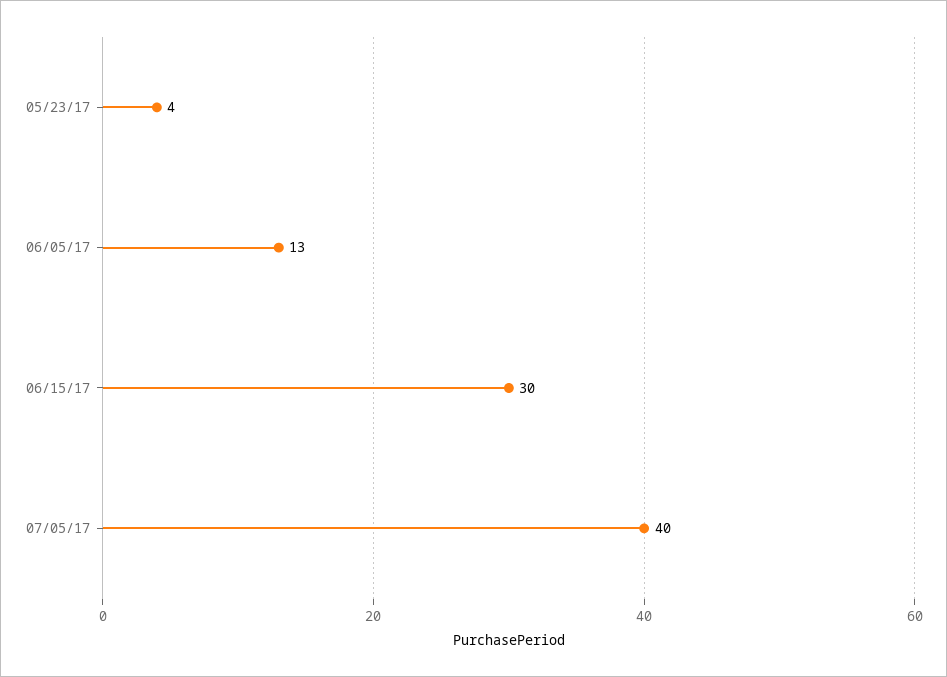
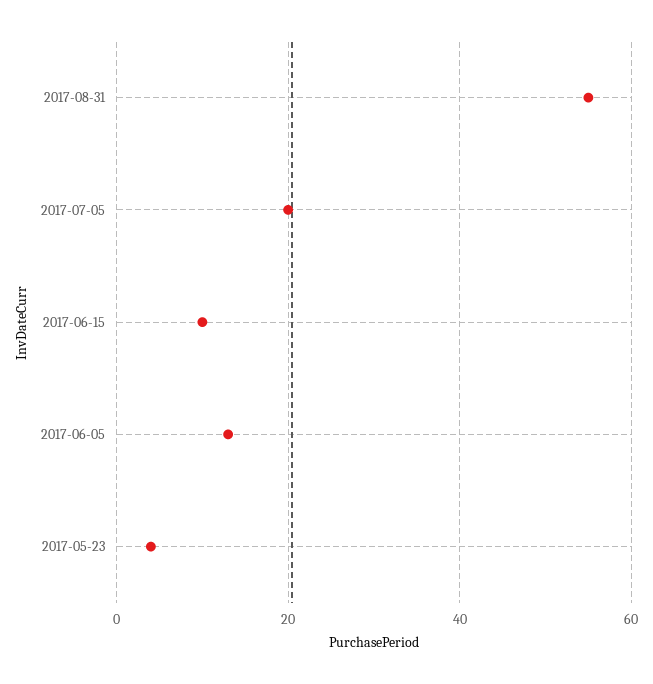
06/15/17: 30 -> 10
07/05/17: 40 -> 20
2017-08-31: none -> 55

